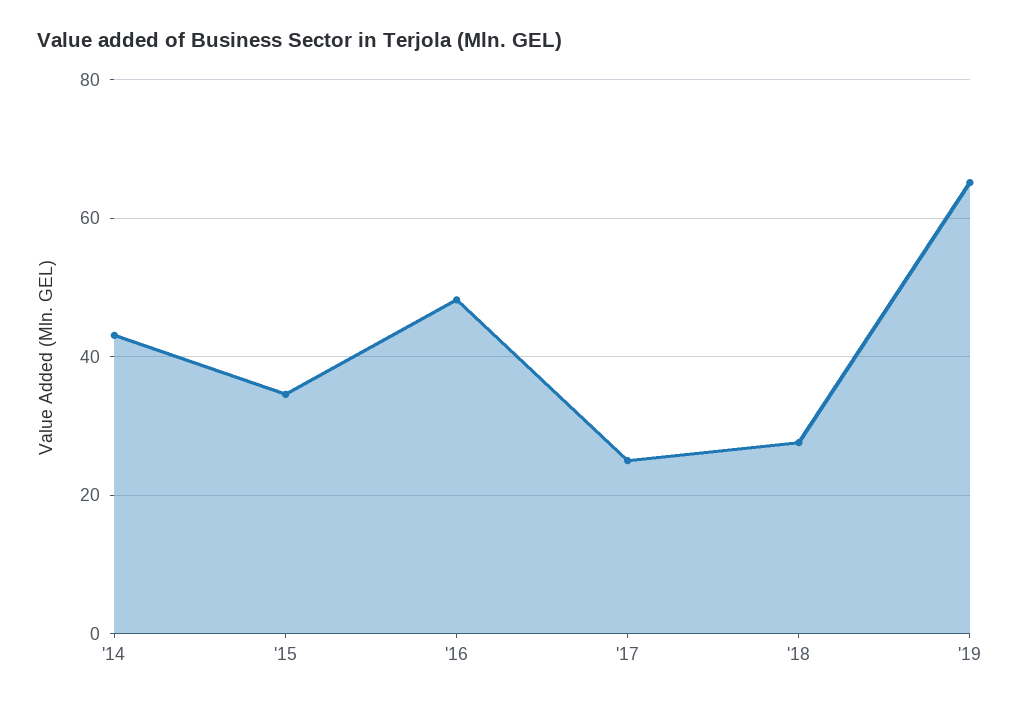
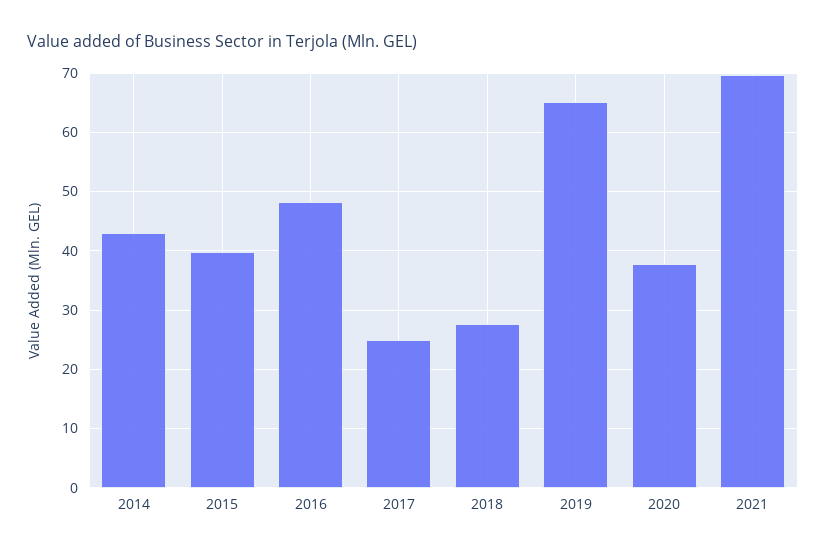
'15: 34 -> 40
2020: none -> 38
2021: none -> 70

